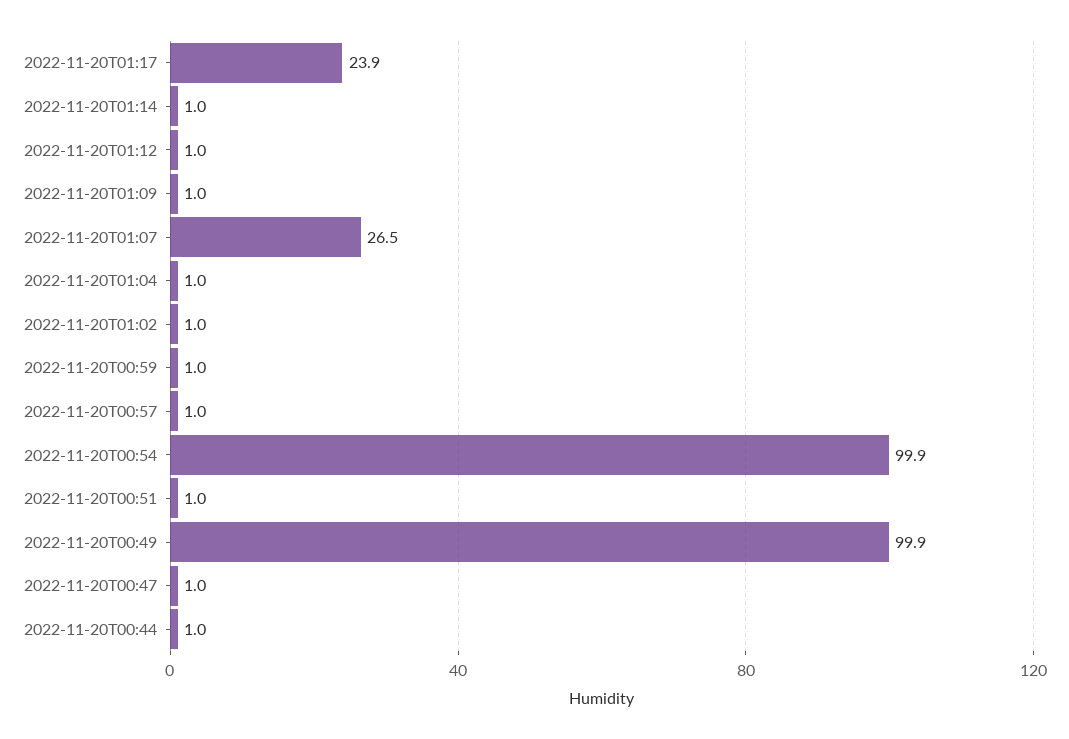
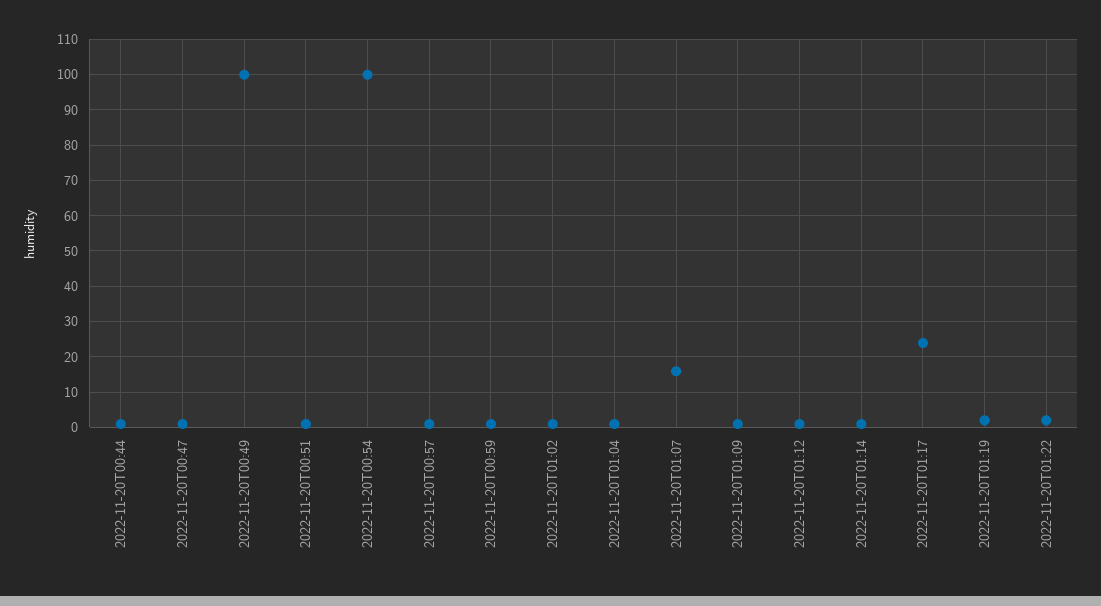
2022-11-20T01:07: 26.5 -> 16
2022-11-20T01:19: none -> 2
2022-11-20T01:22: none -> 2

